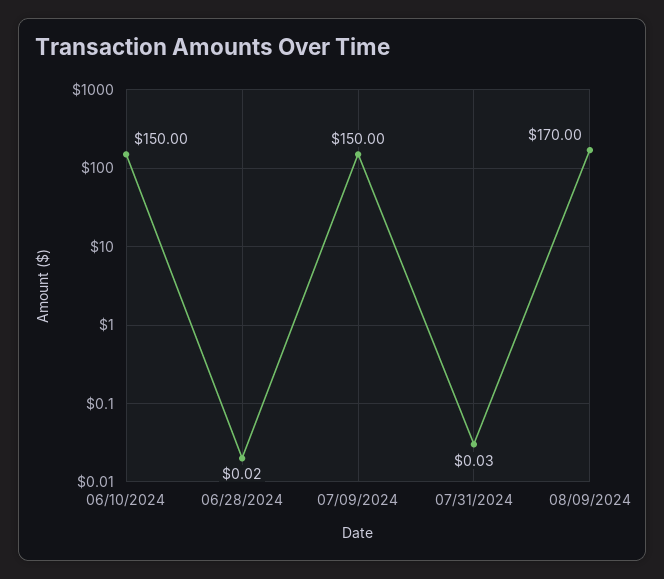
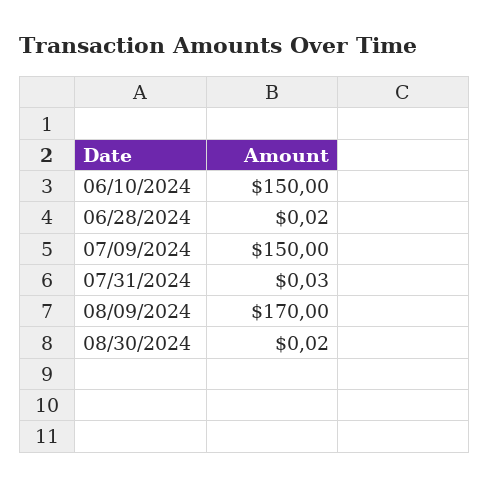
08/30/2024: none -> 0.02

